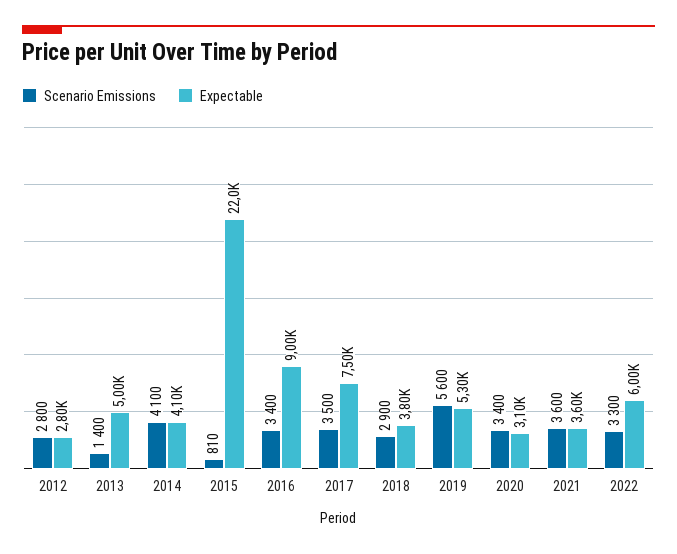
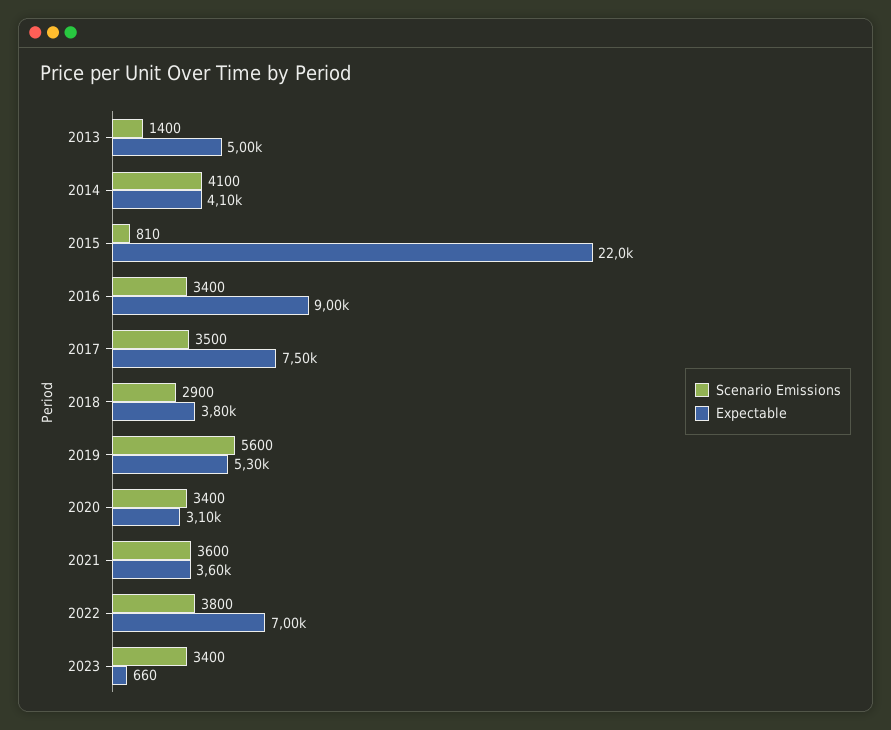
Scenario Emissions, 2012: 2800 -> none
Expectable, 2012: 2800 -> none
Scenario Emissions, 2022: 3300 -> 3800
Expectable, 2022: 6000 -> 7000
Scenario Emissions, 2023: none -> 3400
Expectable, 2023: none -> 660

